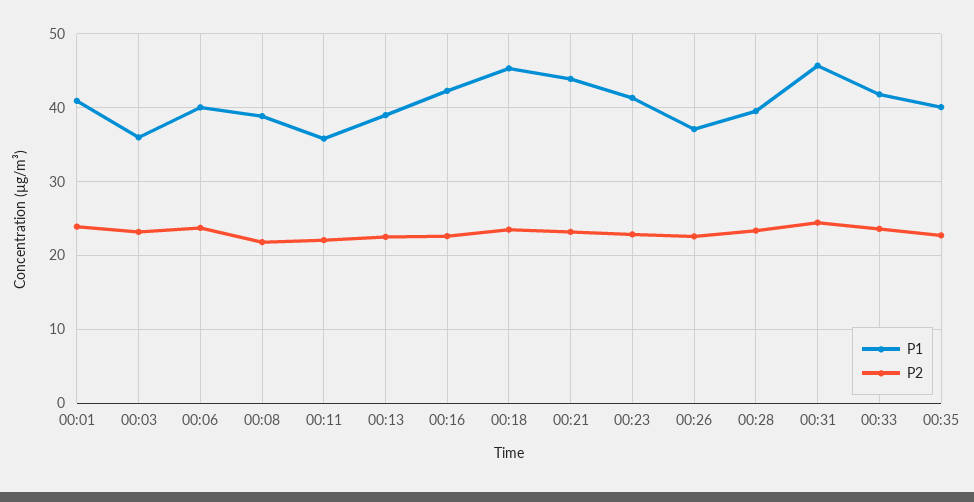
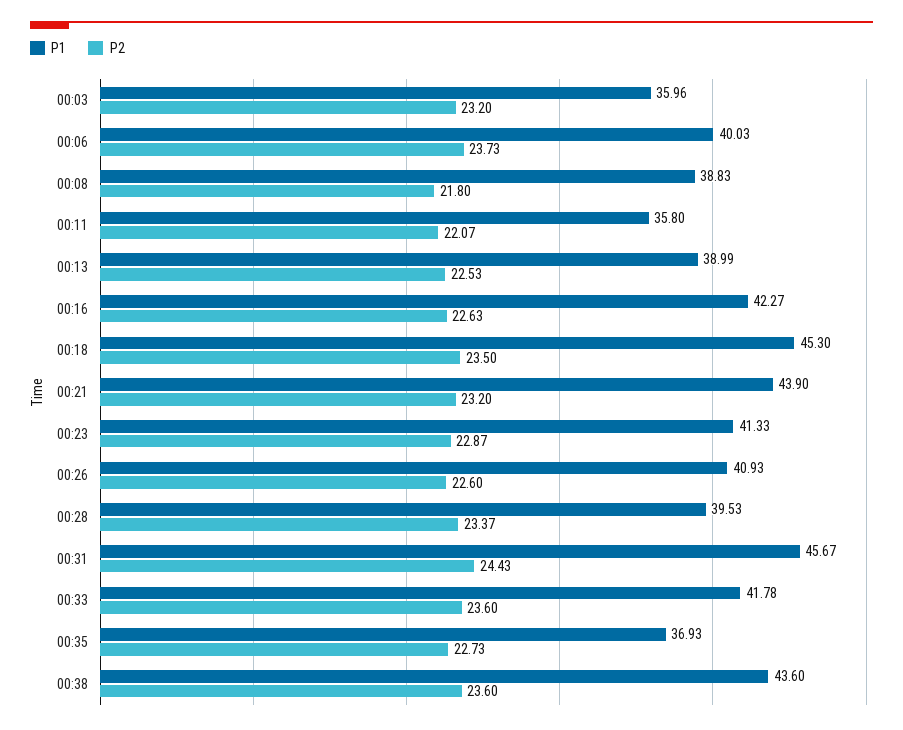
P1, 00:01: 41 -> none
P2, 00:01: 24 -> none
P1, 00:26: 37 -> 40.93
P1, 00:35: 40 -> 36.93
P1, 00:38: none -> 43.6
P2, 00:38: none -> 23.6

